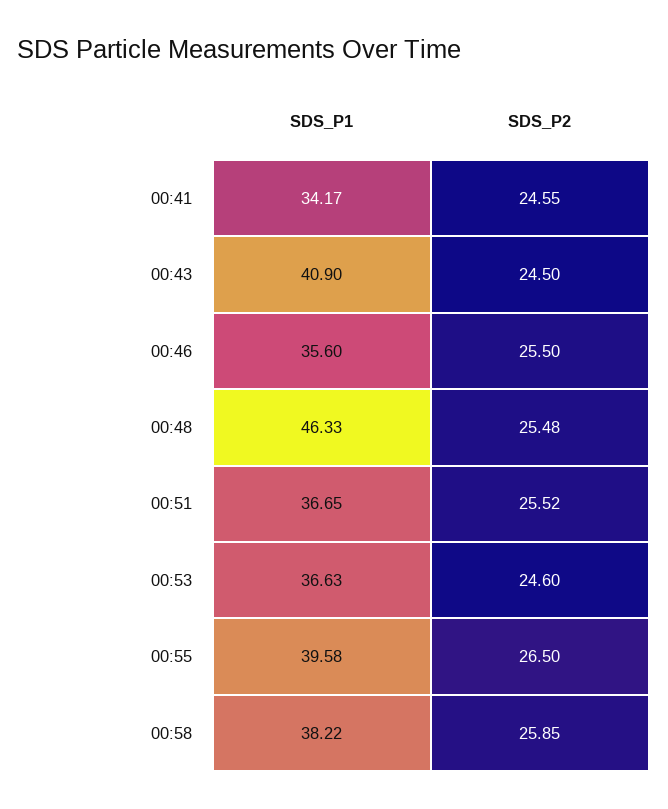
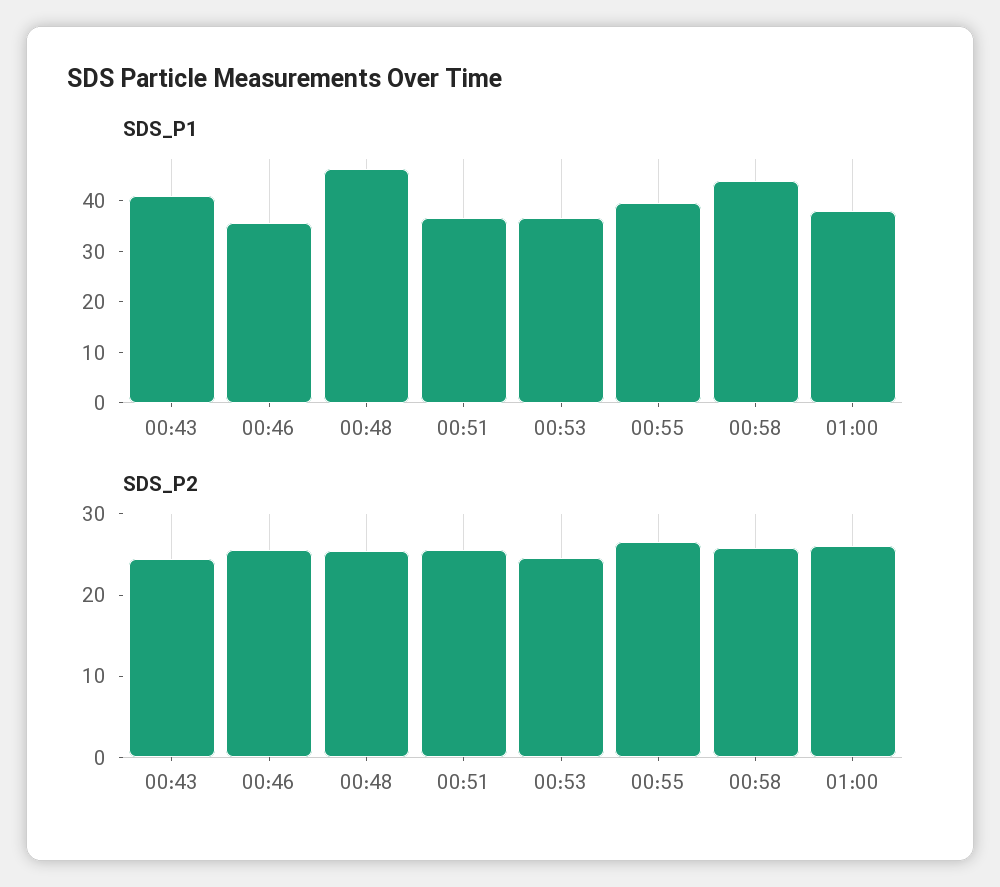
SDS_P1, 00:41: 34.17 -> none
SDS_P2, 00:41: 24.55 -> none
SDS_P1, 00:58: 38.22 -> 44
SDS_P1, 01:00: none -> 38
SDS_P2, 01:00: none -> 26

